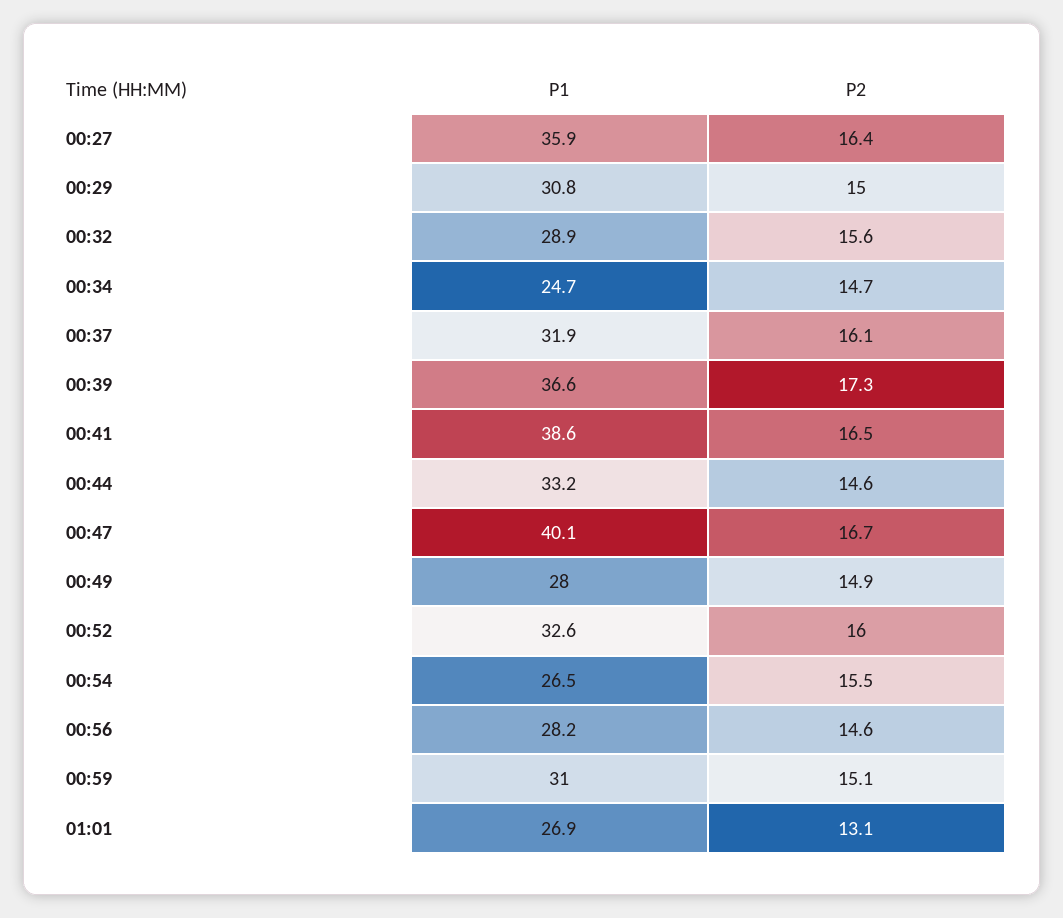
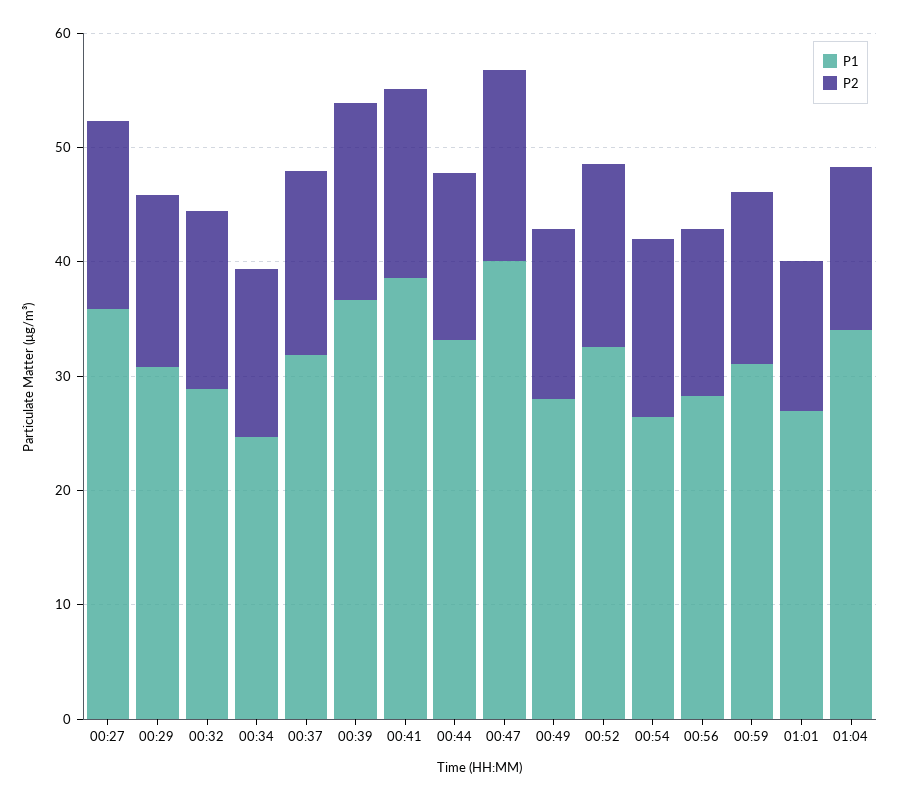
P1, 01:04: none -> 34
P2, 01:04: none -> 14

